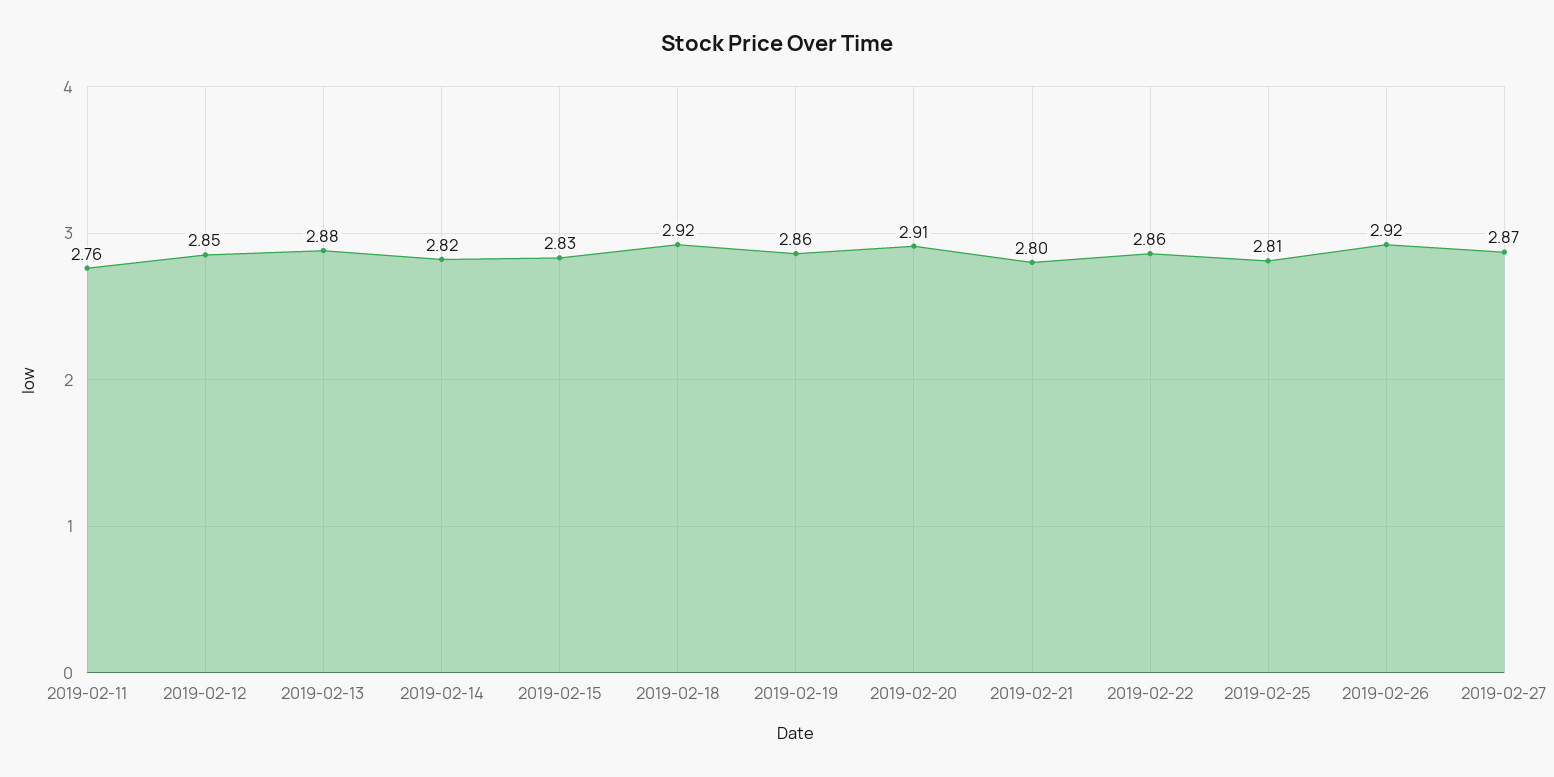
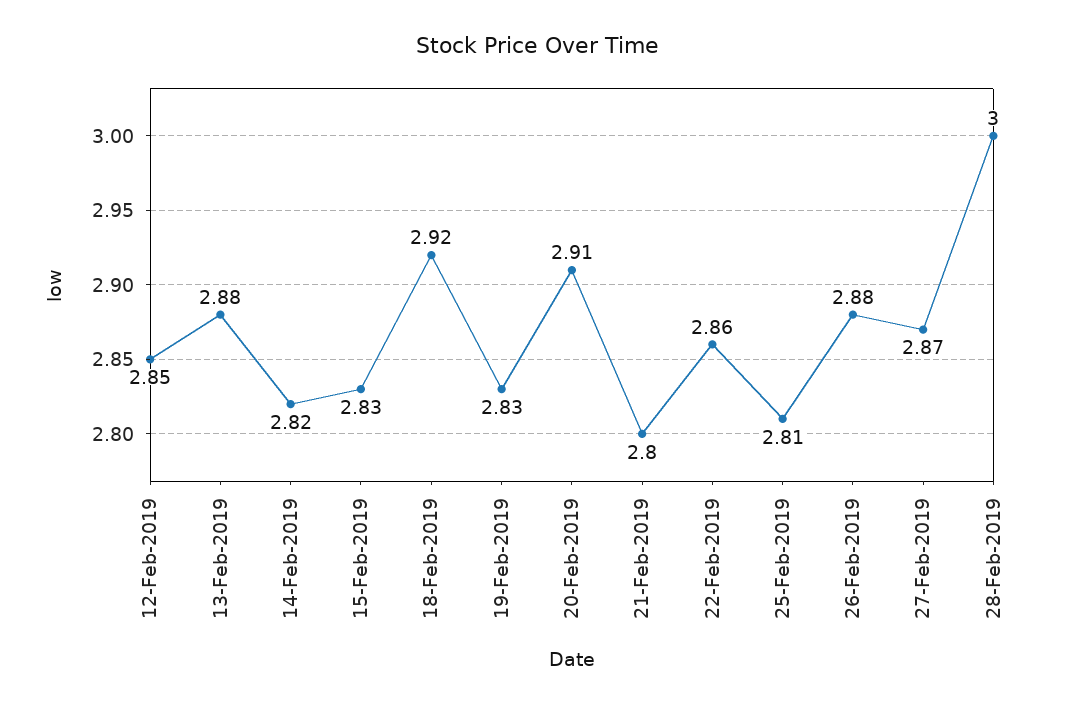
2019-02-11: 2.76 -> none
2019-02-19: 2.86 -> 2.83
2019-02-26: 2.92 -> 2.88
28-Feb-2019: none -> 3

